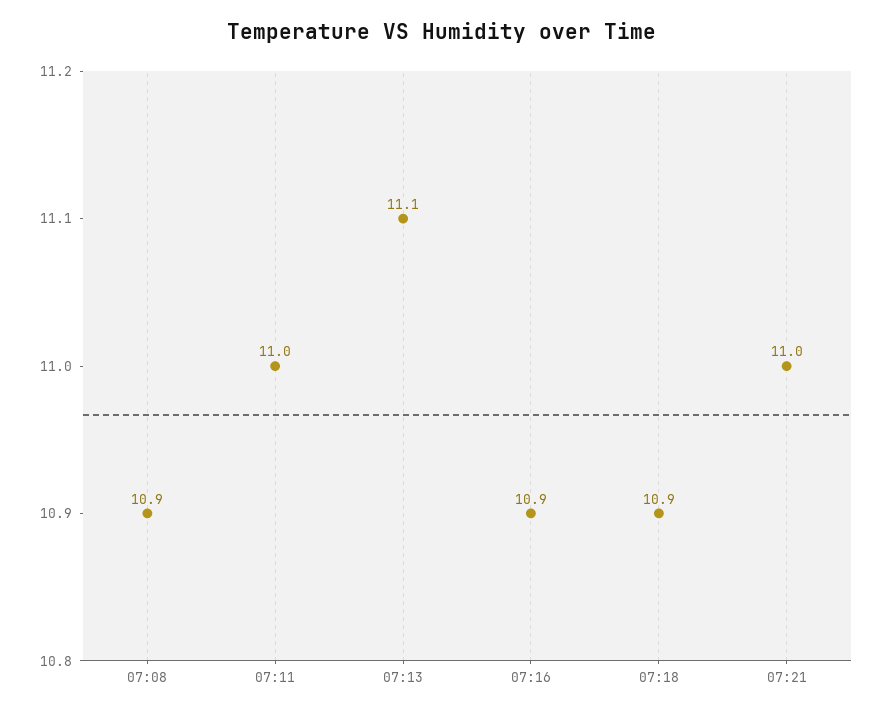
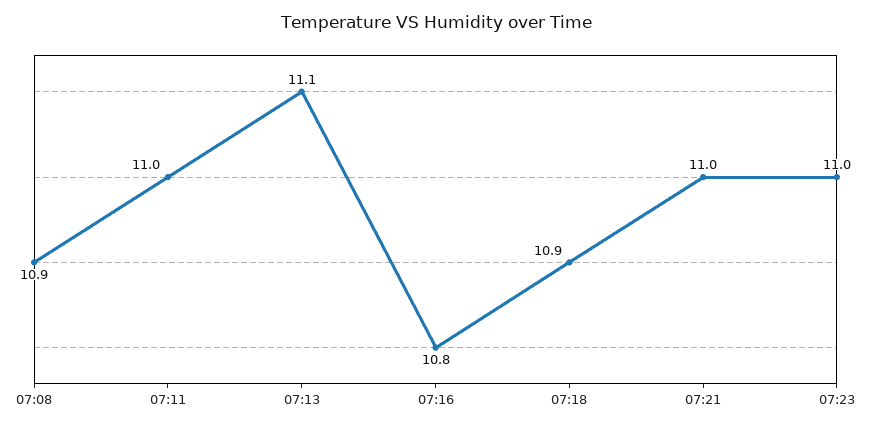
07:16: 10.9 -> 10.8
07:23: none -> 11

